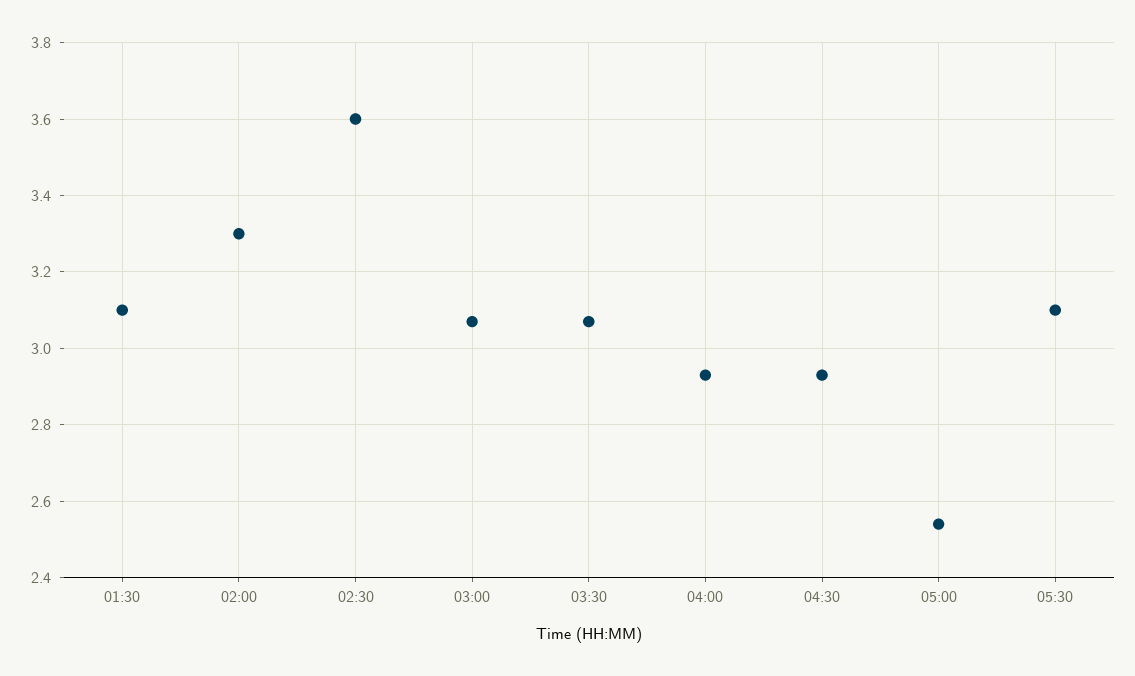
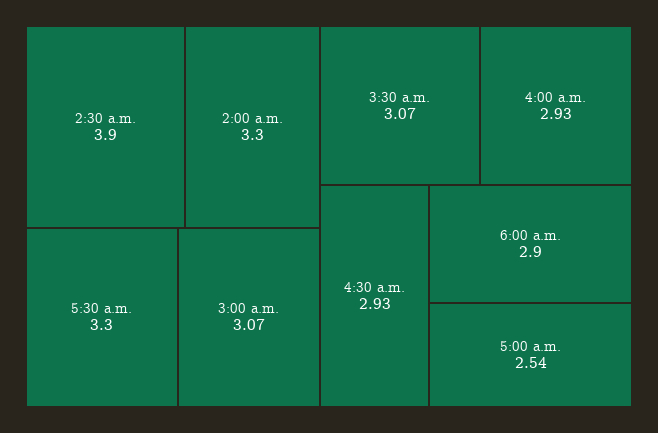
01:30: 3.1 -> none
02:30: 3.6 -> 3.9
05:30: 3.1 -> 3.3
6:00 a.m.: none -> 2.9

